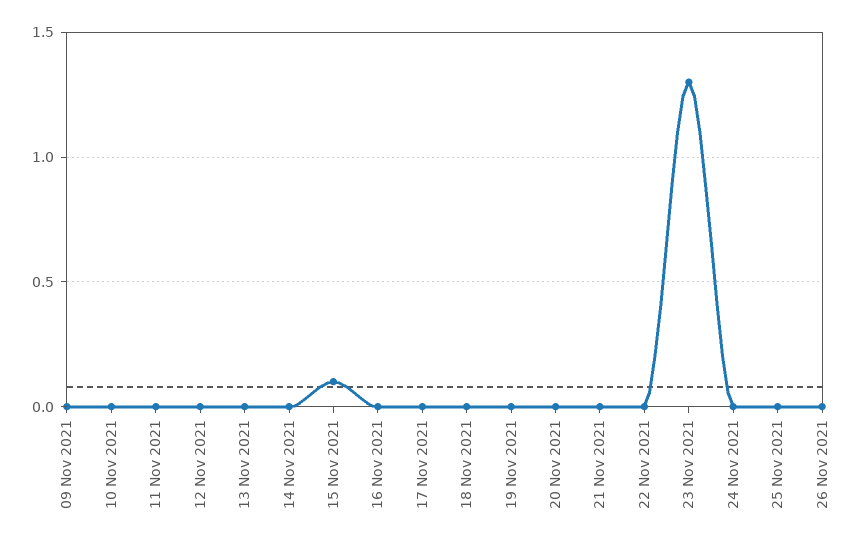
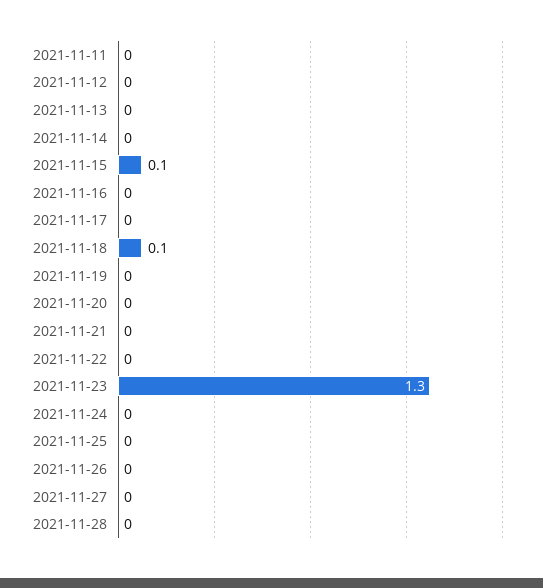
09 Nov 2021: 0 -> none
10 Nov 2021: 0 -> none
18 Nov 2021: 0 -> 0.1
2021-11-27: none -> 0
2021-11-28: none -> 0

